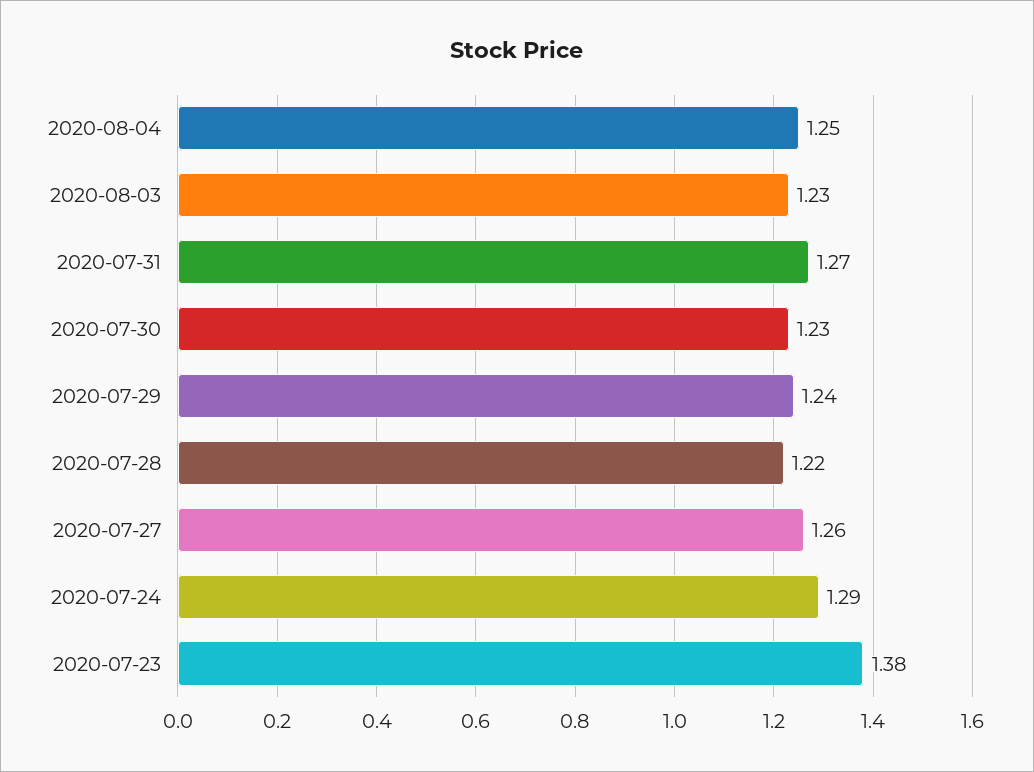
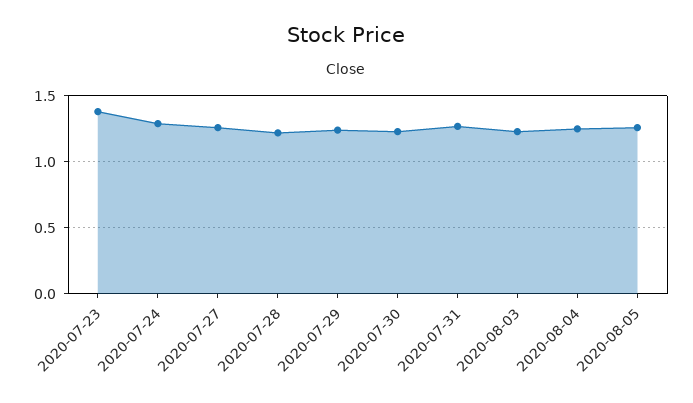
2020-08-05: none -> 1.25

